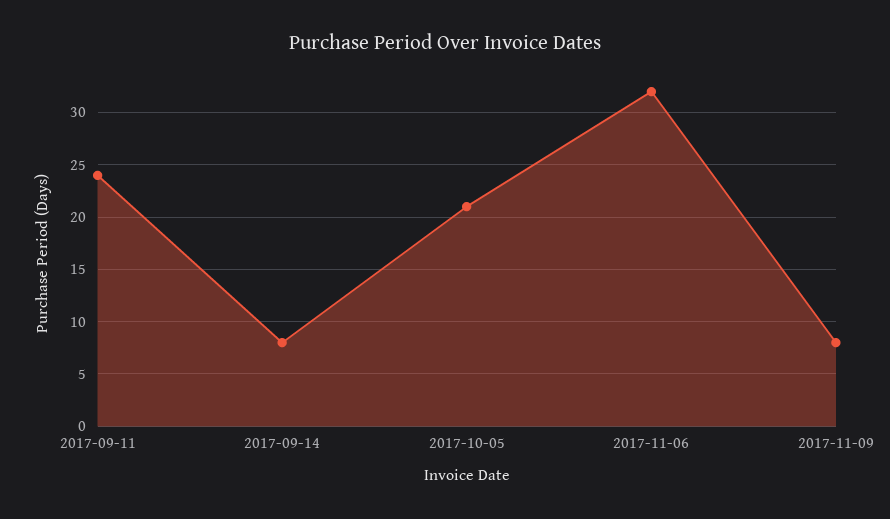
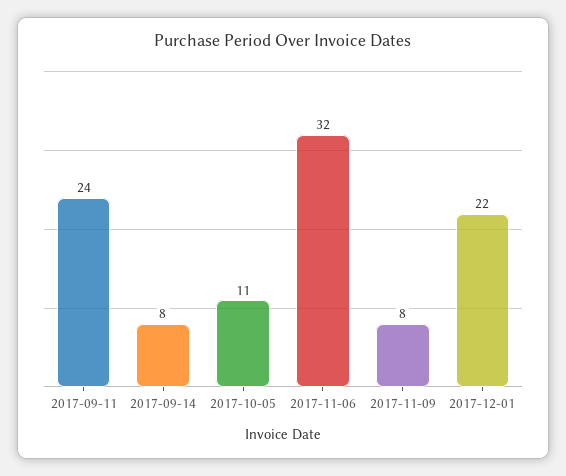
2017-10-05: 21 -> 11
2017-12-01: none -> 22

